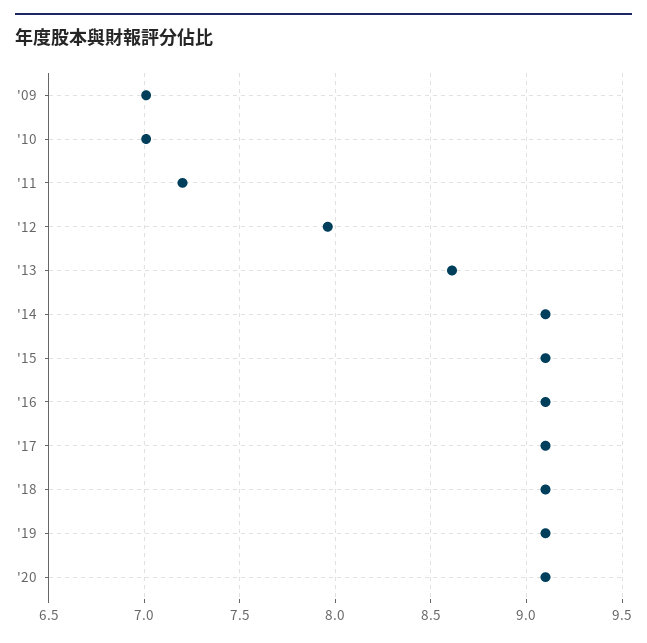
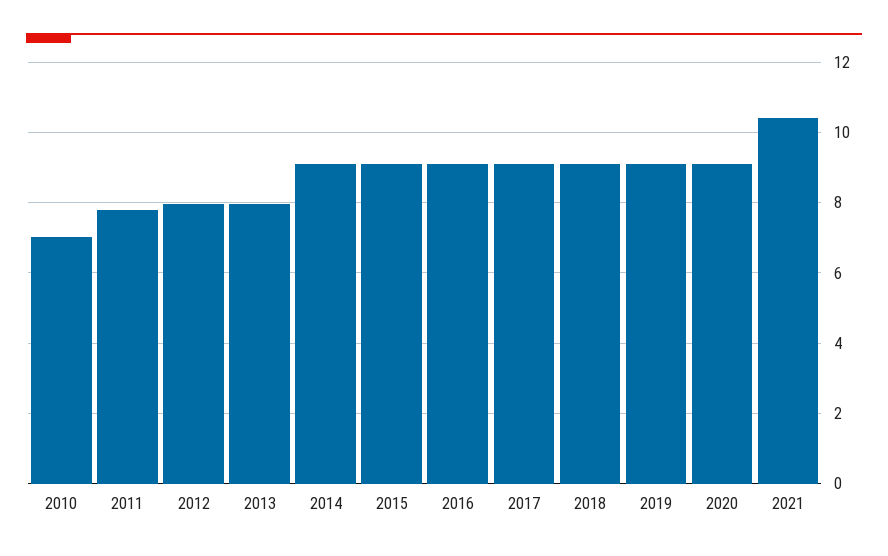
'09: 7 -> none
'11: 7.2 -> 7.8
'13: 8.6 -> 8
2021: none -> 10.4

